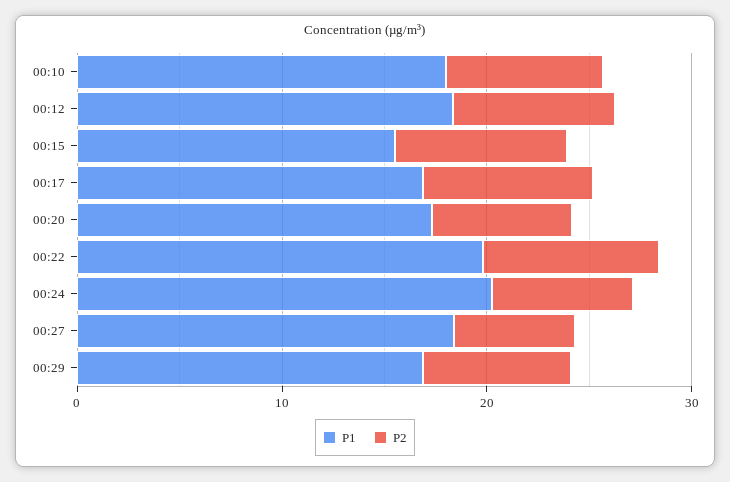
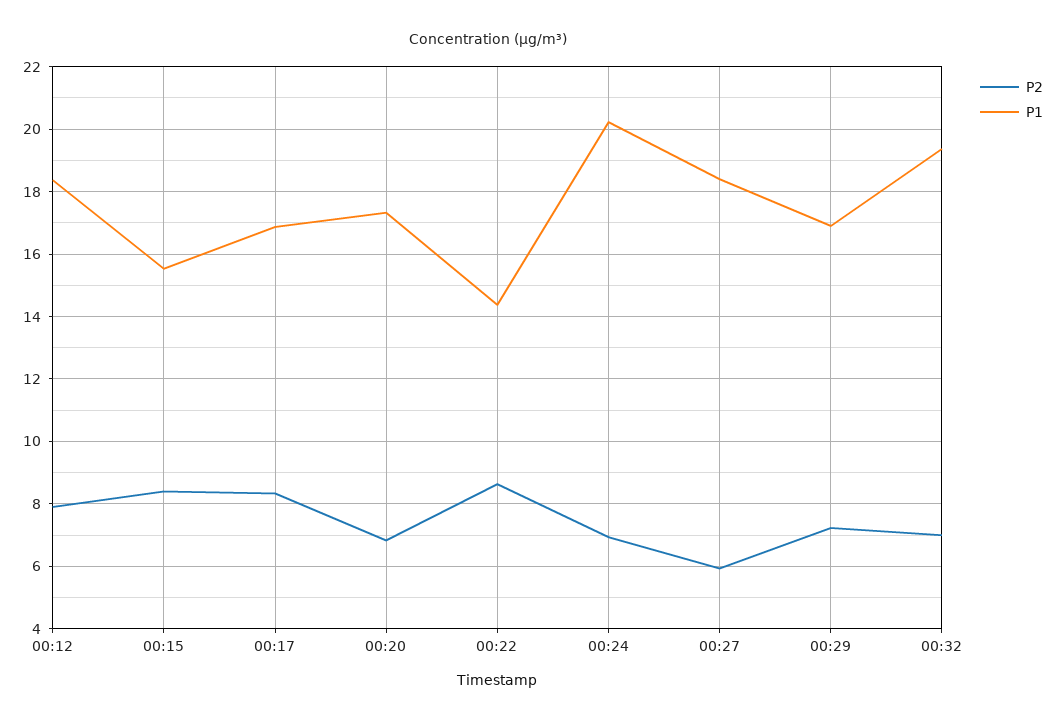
P1, 00:10: 18 -> none
P2, 00:10: 8 -> none
P1, 00:22: 20 -> 14.4
P2, 00:32: none -> 7
P1, 00:32: none -> 19.4

